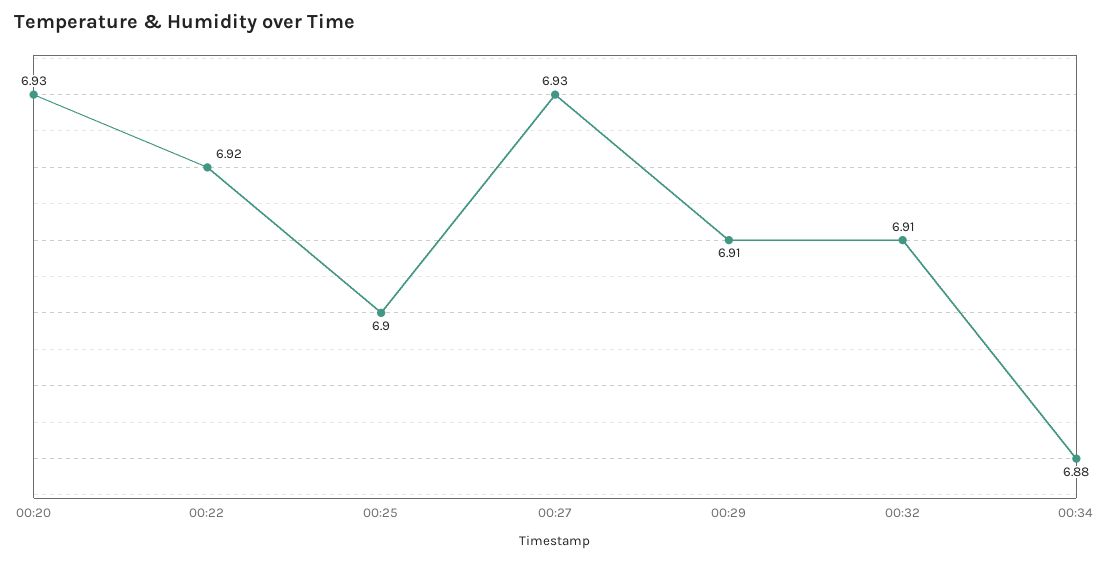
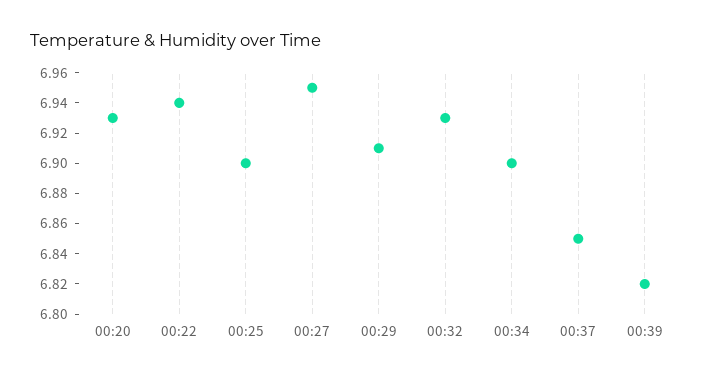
00:22: 6.92 -> 6.94
00:27: 6.93 -> 6.95
00:32: 6.91 -> 6.93
00:34: 6.88 -> 6.9
00:37: none -> 6.85
00:39: none -> 6.82

